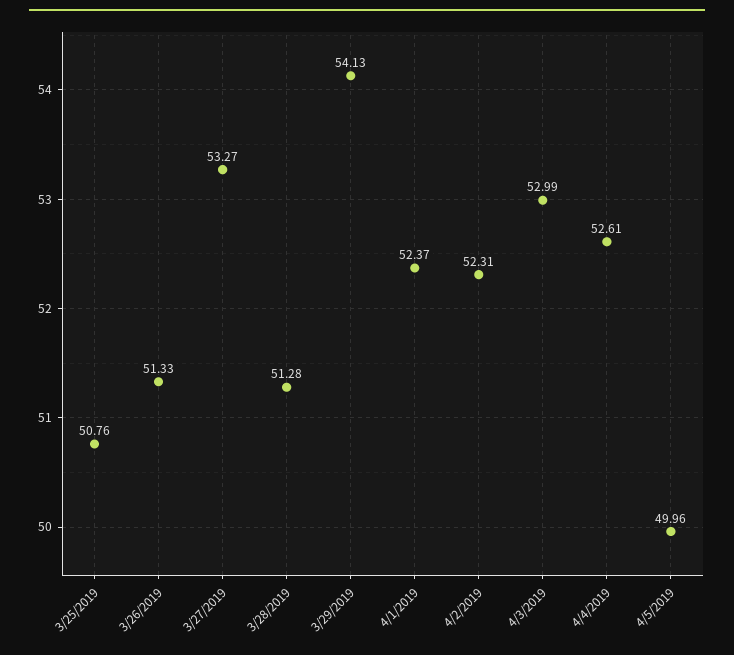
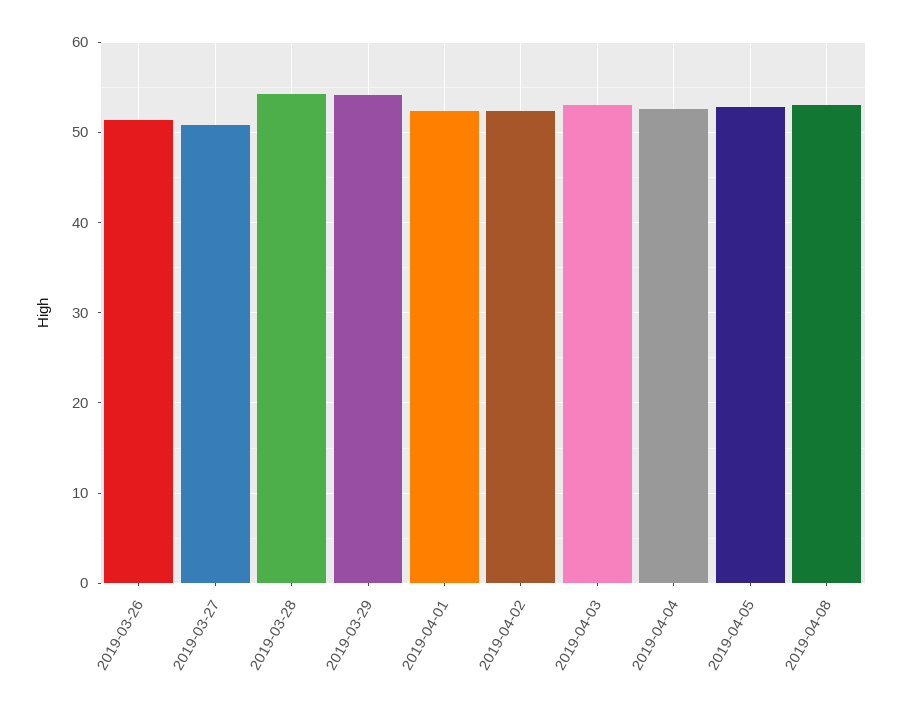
3/25/2019: 50.76 -> none
3/27/2019: 53.27 -> 51
3/28/2019: 51.28 -> 54
4/5/2019: 49.96 -> 53
2019-04-08: none -> 53

